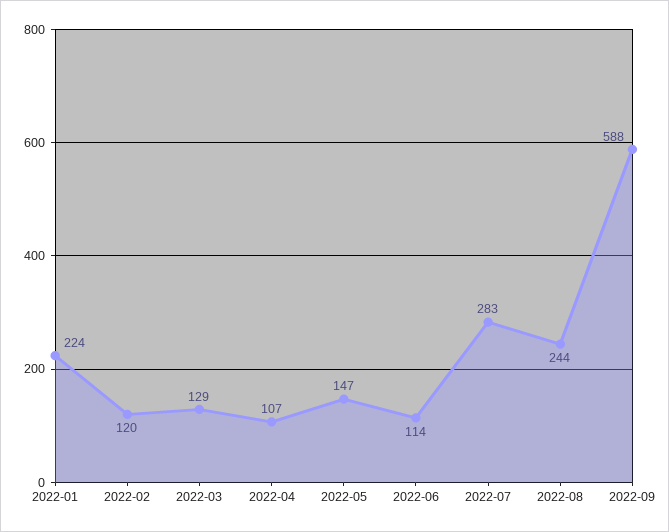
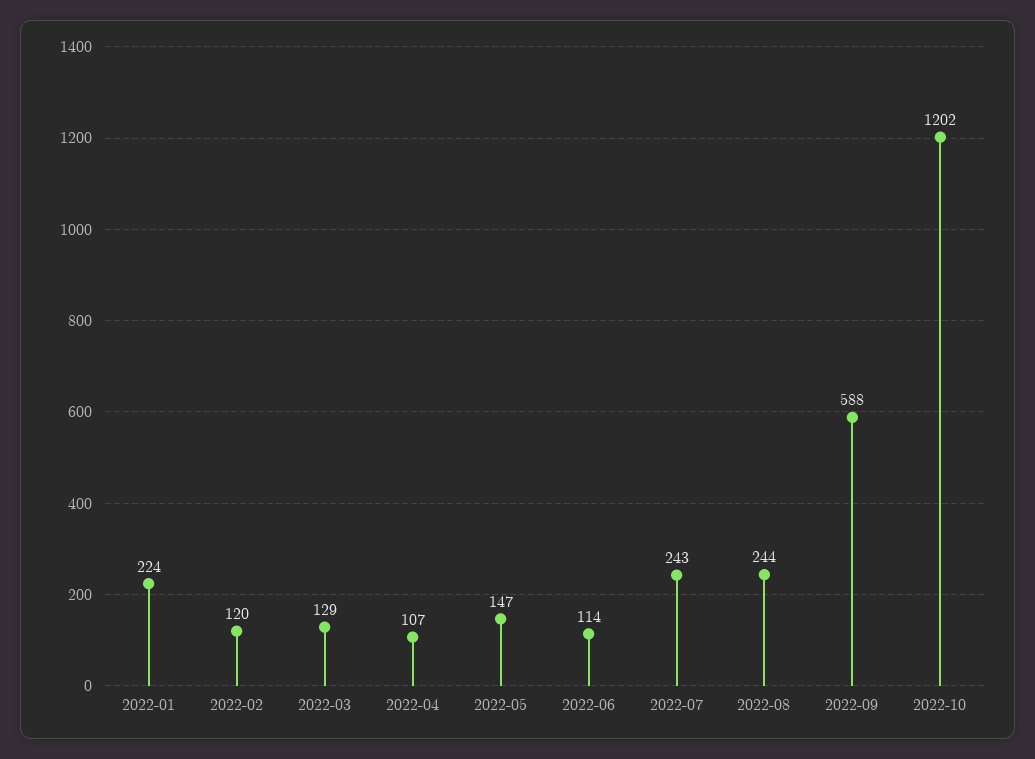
2022-07: 283 -> 243
2022-10: none -> 1202

